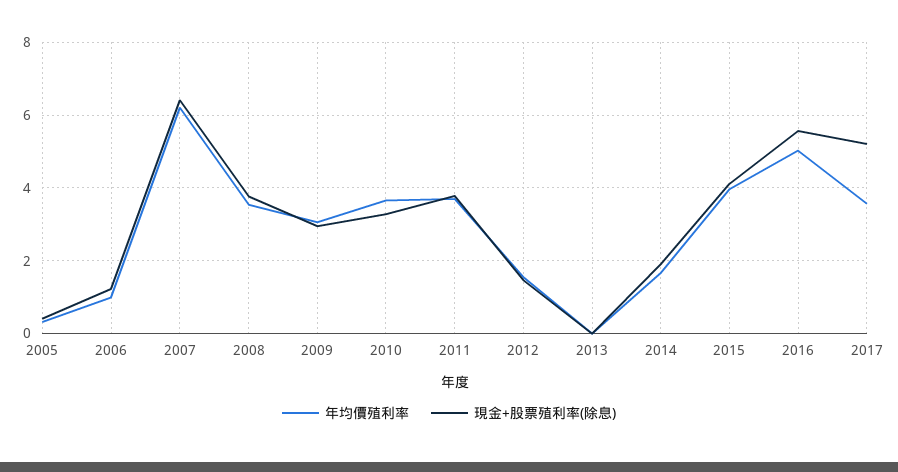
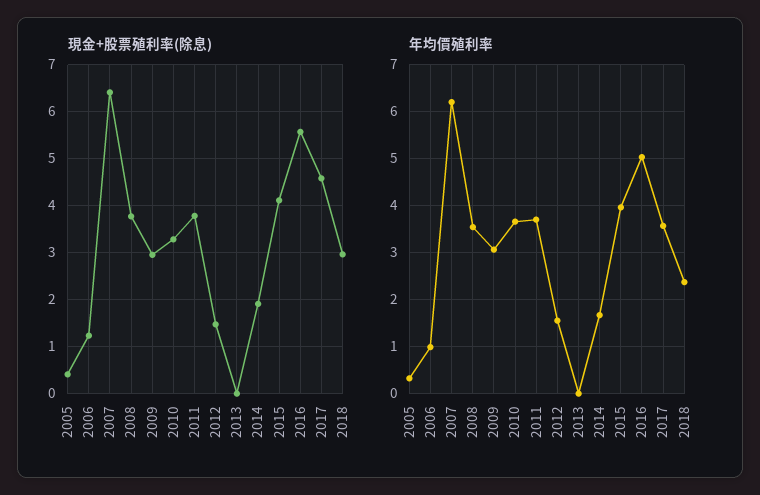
現金+股票殖利率(除息), 2017: 5.2 -> 4.6
現金+股票殖利率(除息), 2018: none -> 3
年均價殖利率, 2018: none -> 2.4

